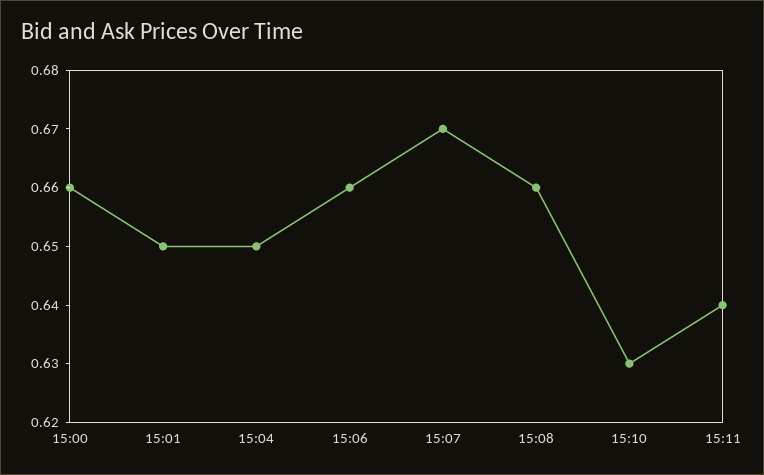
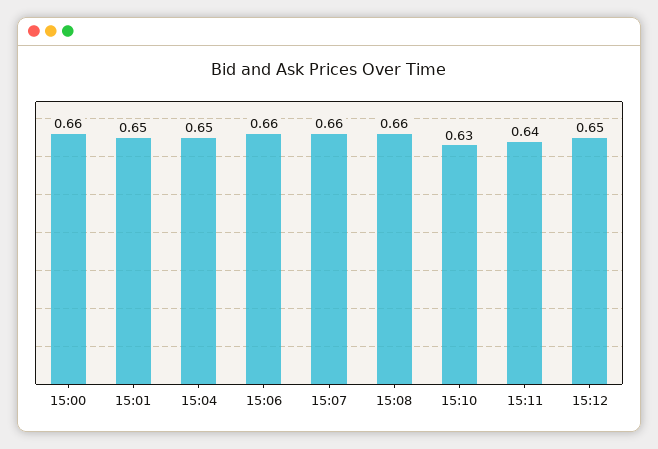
15:07: 0.67 -> 0.66
15:12: none -> 0.65

